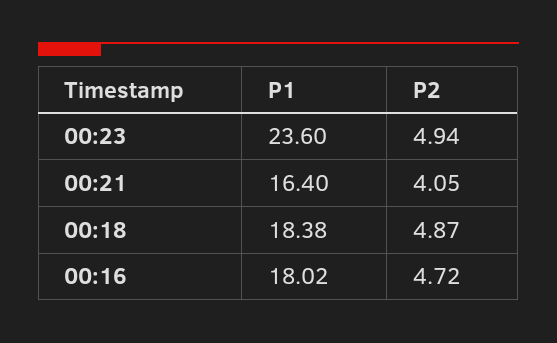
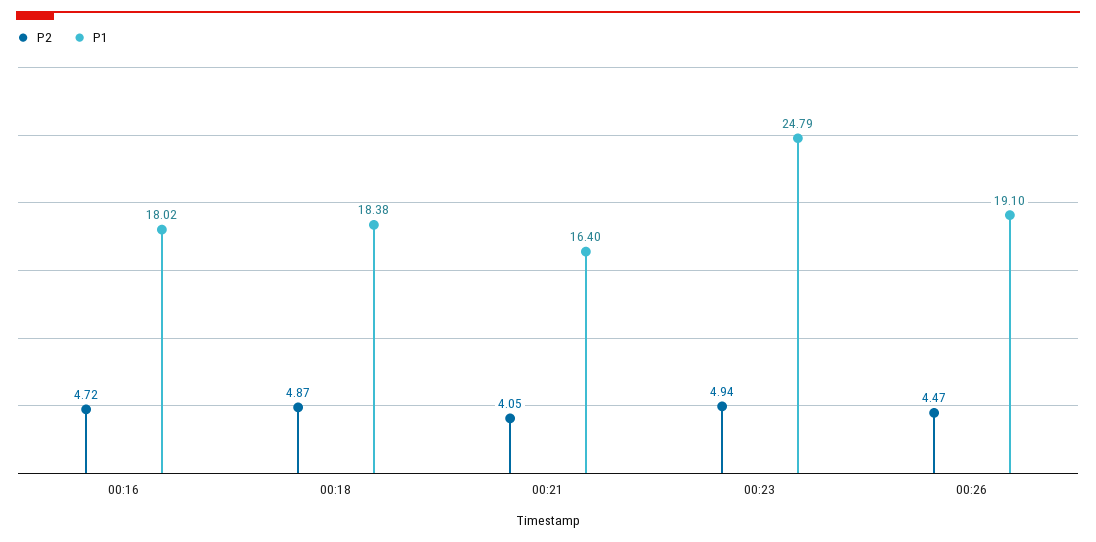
P1, 00:23: 23.6 -> 24.79
P2, 00:26: none -> 4.47
P1, 00:26: none -> 19.1

